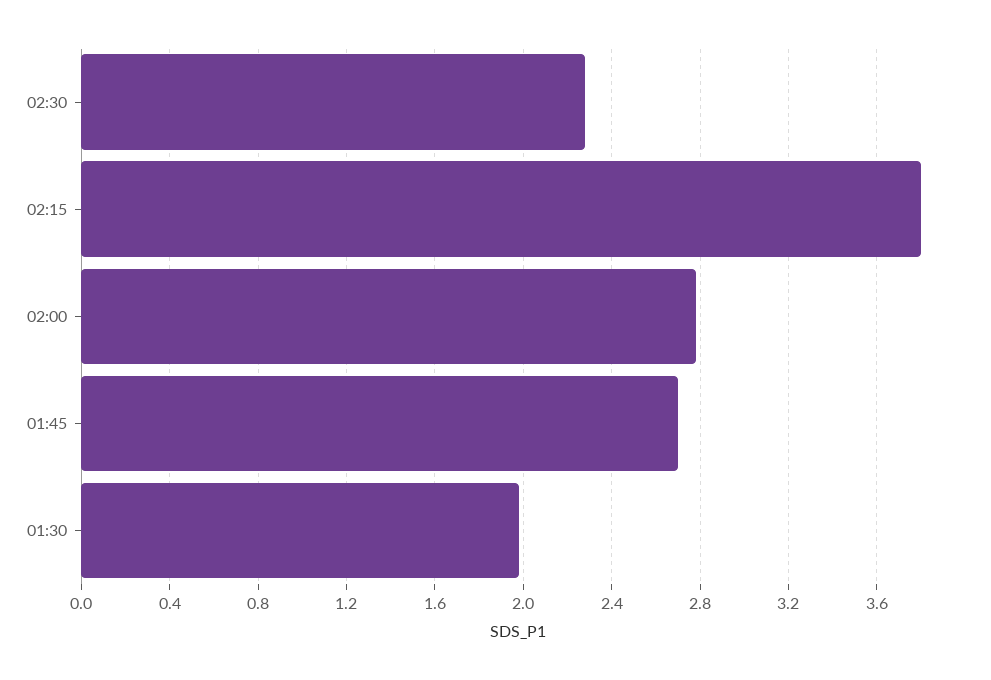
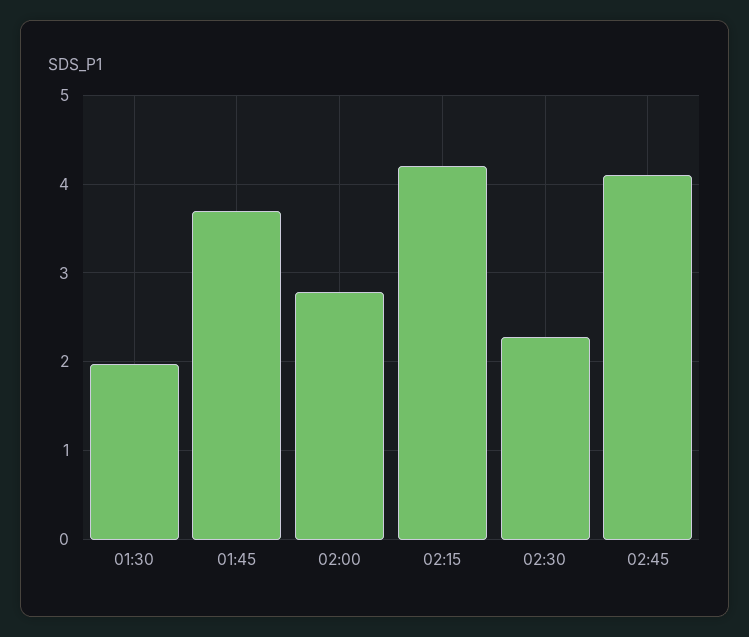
02:15: 3.8 -> 4.2
01:45: 2.7 -> 3.7
02:45: none -> 4.1

